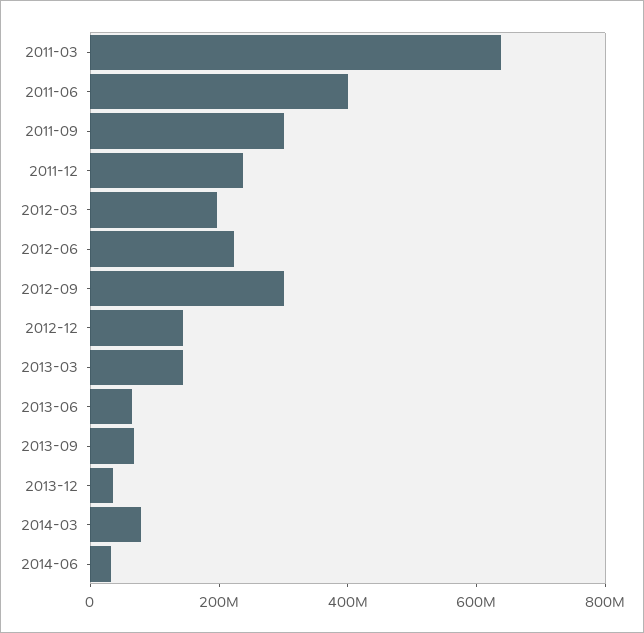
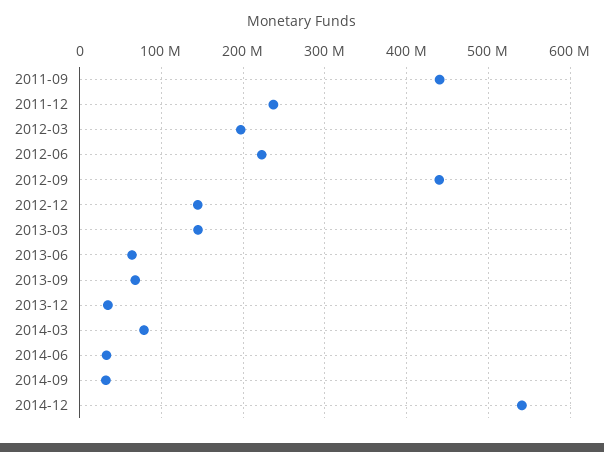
2011-03: 650000000 -> none
2011-06: 400000000 -> none
2011-09: 300000000 -> 440000000
2012-09: 300000000 -> 440000000
2014-09: none -> 30000000
2014-12: none -> 540000000

